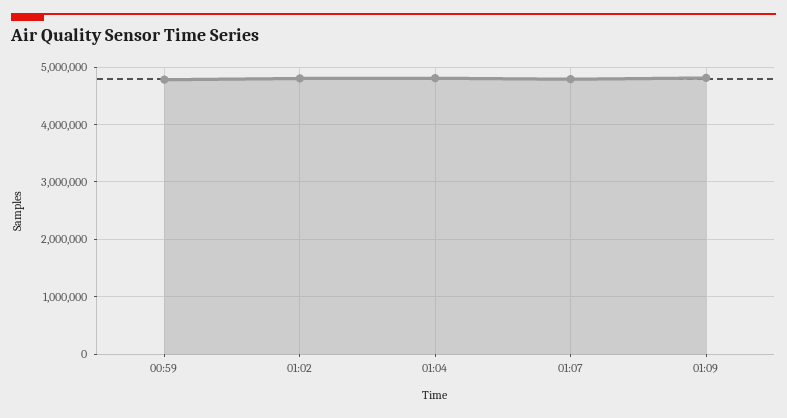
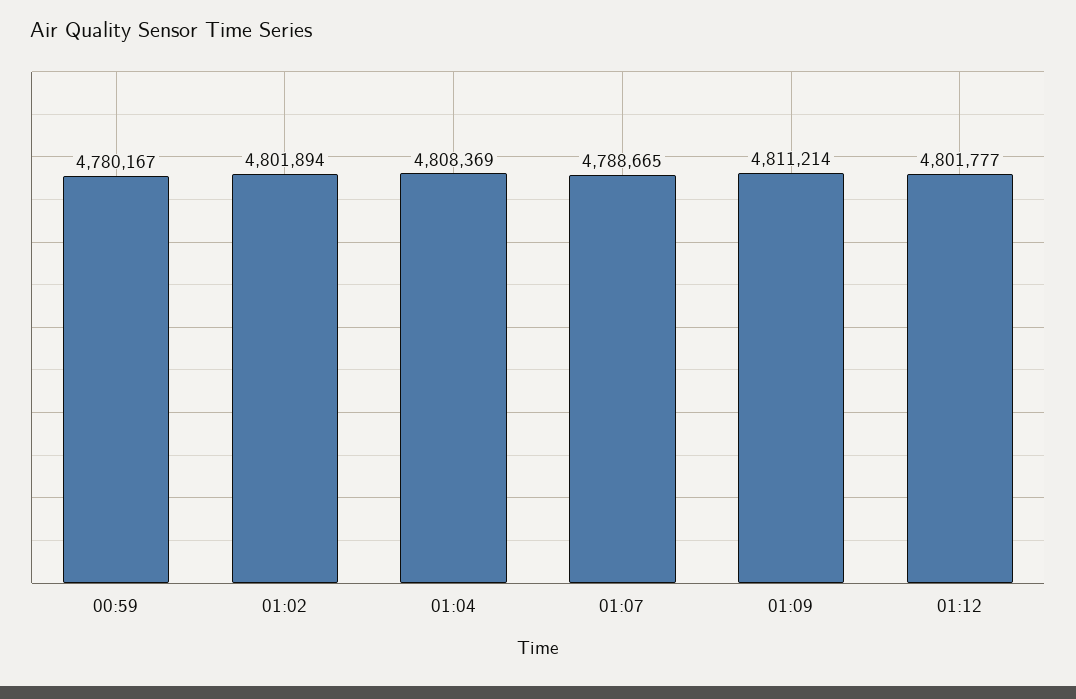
01:12: none -> 4801777

